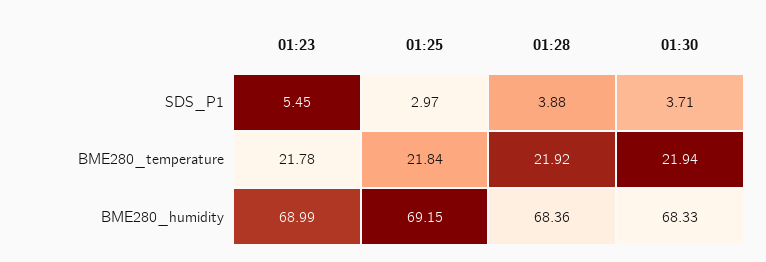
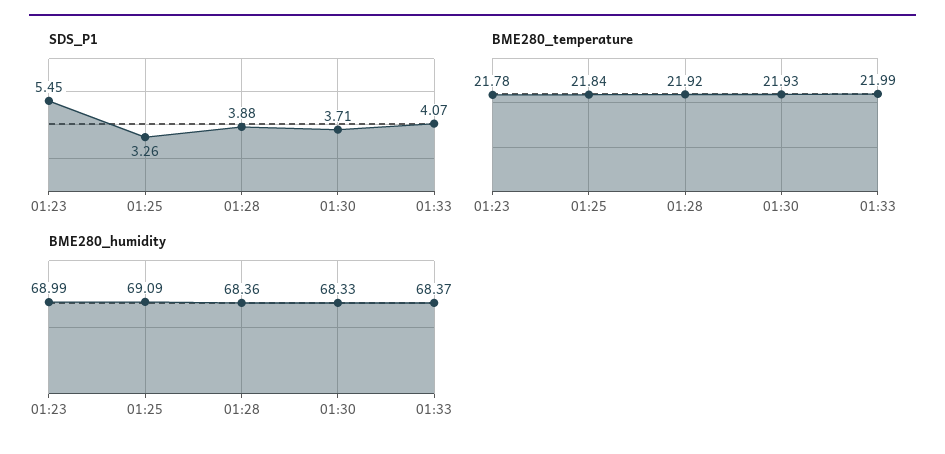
SDS_P1, 01:25: 2.97 -> 3.26
BME280_temperature, 01:30: 21.94 -> 21.93
BME280_humidity, 01:25: 69.15 -> 69.09
SDS_P1, 01:33: none -> 4.07
BME280_temperature, 01:33: none -> 21.99
BME280_humidity, 01:33: none -> 68.37

